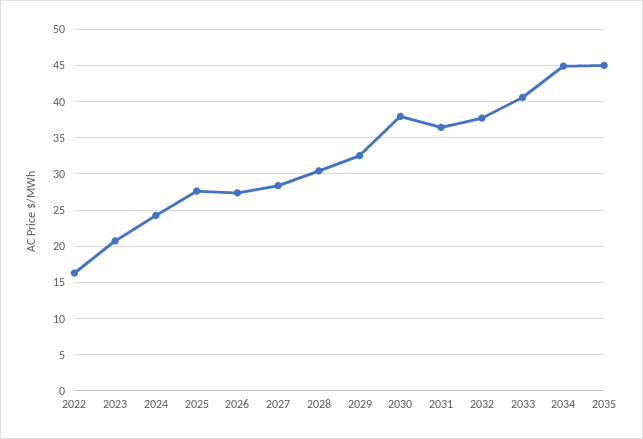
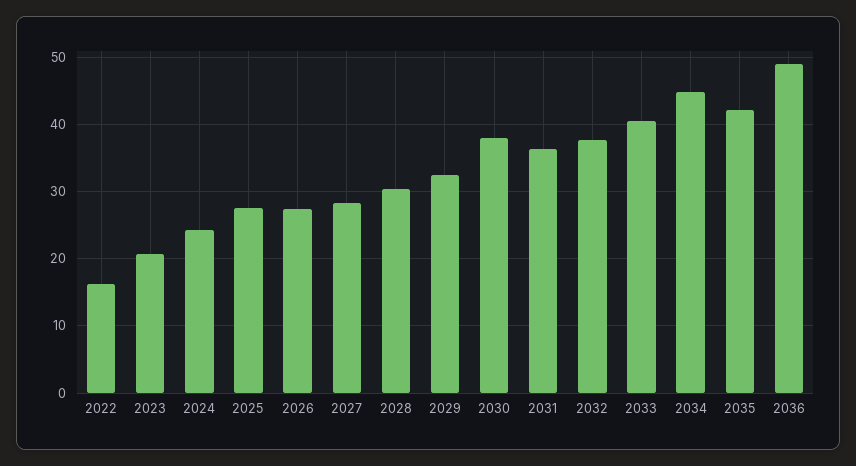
2035: 45 -> 42
2036: none -> 49

